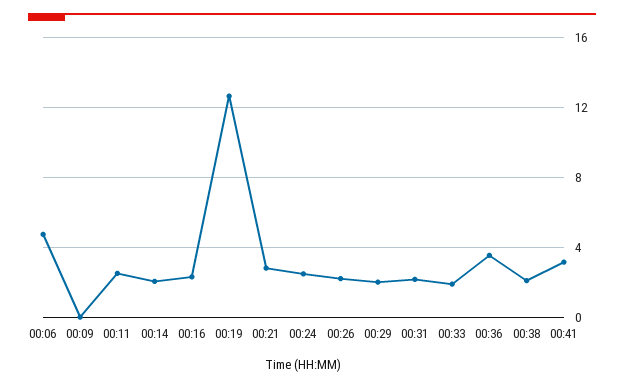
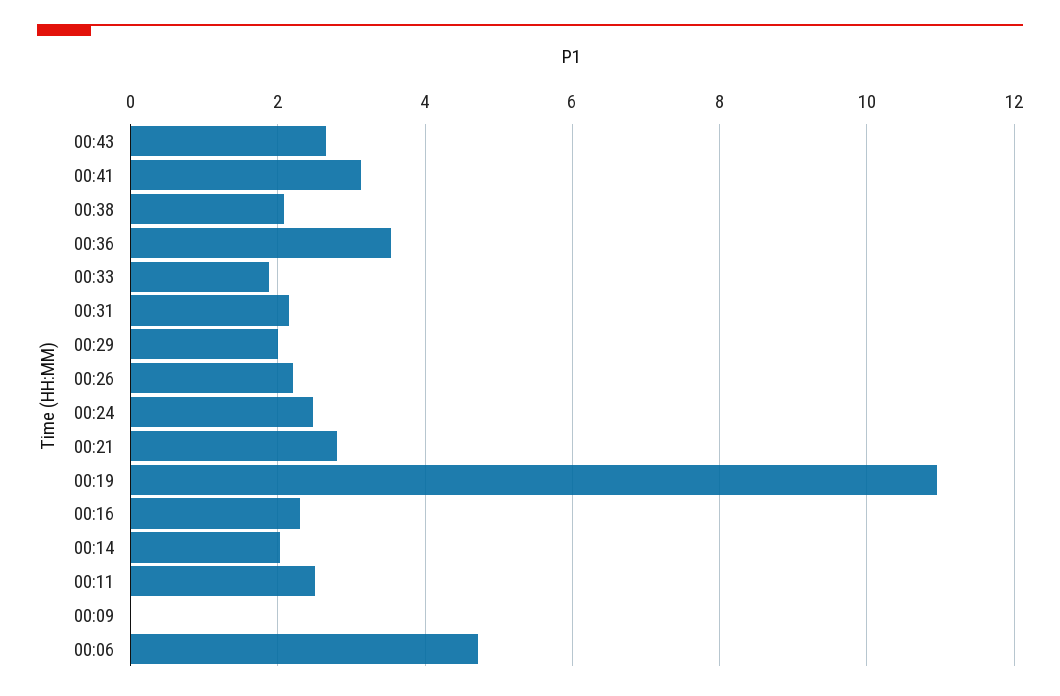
00:19: 12.5 -> 11
00:43: none -> 2.6

